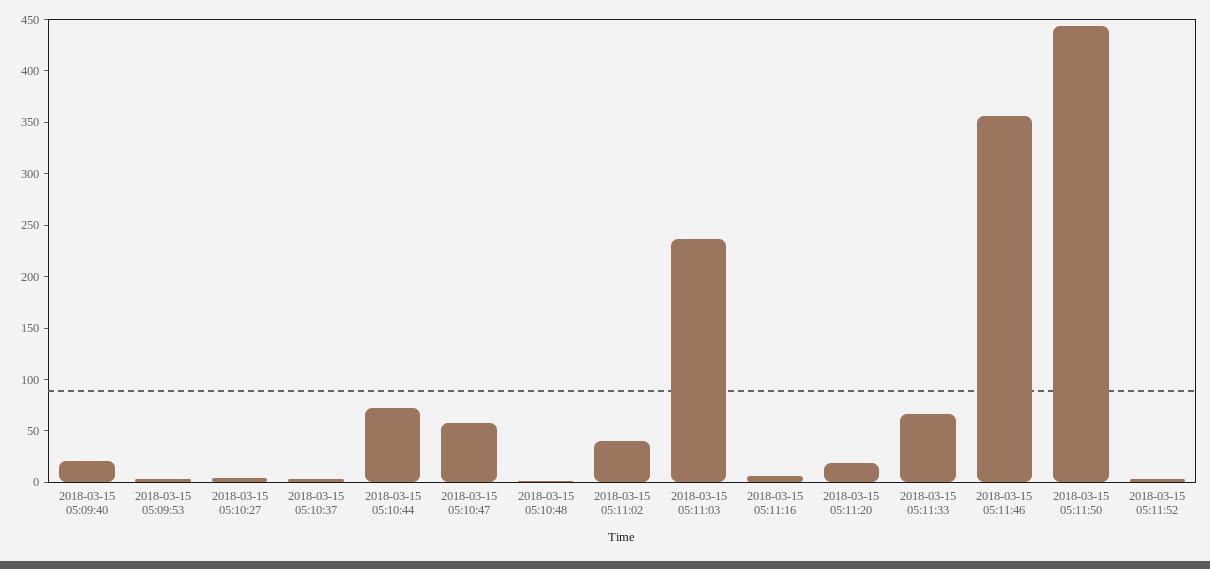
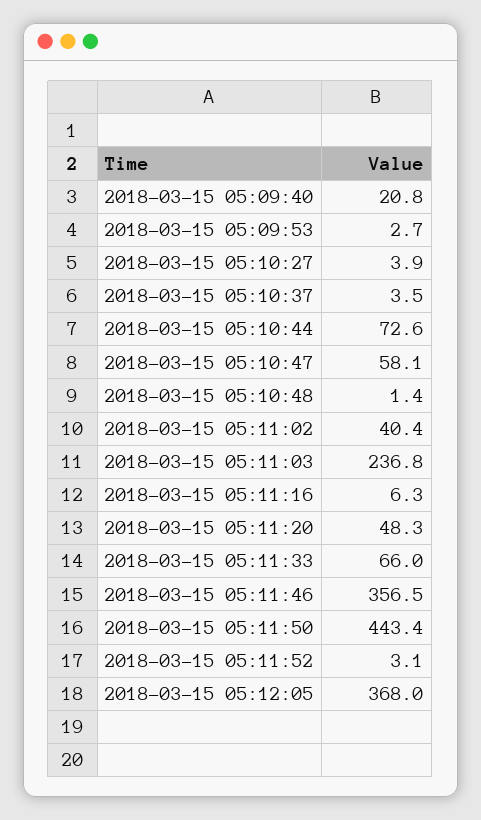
2018-03-15 05:11:20: 20 -> 48.3
2018-03-15 05:12:05: none -> 368

